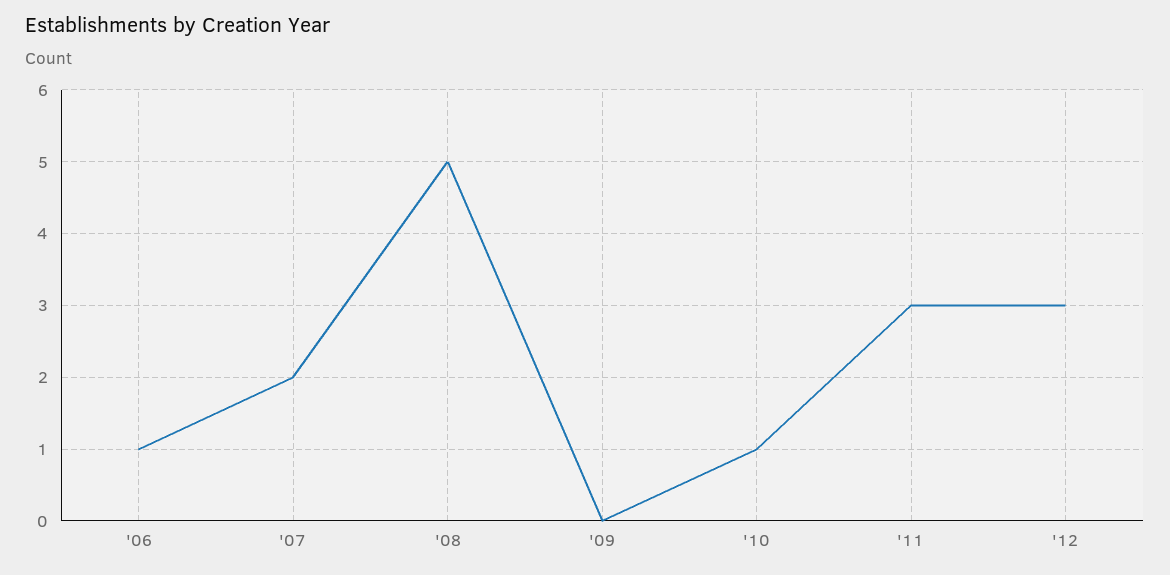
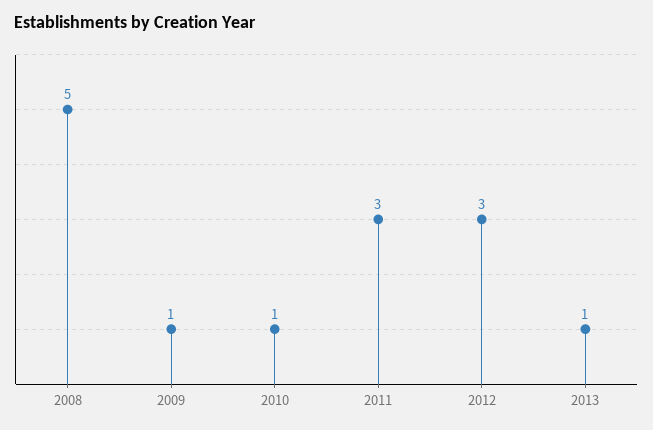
'06: 1 -> none
'07: 2 -> none
'09: 0 -> 1
2013: none -> 1

